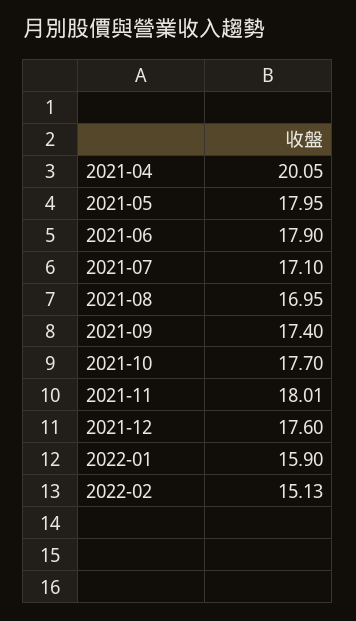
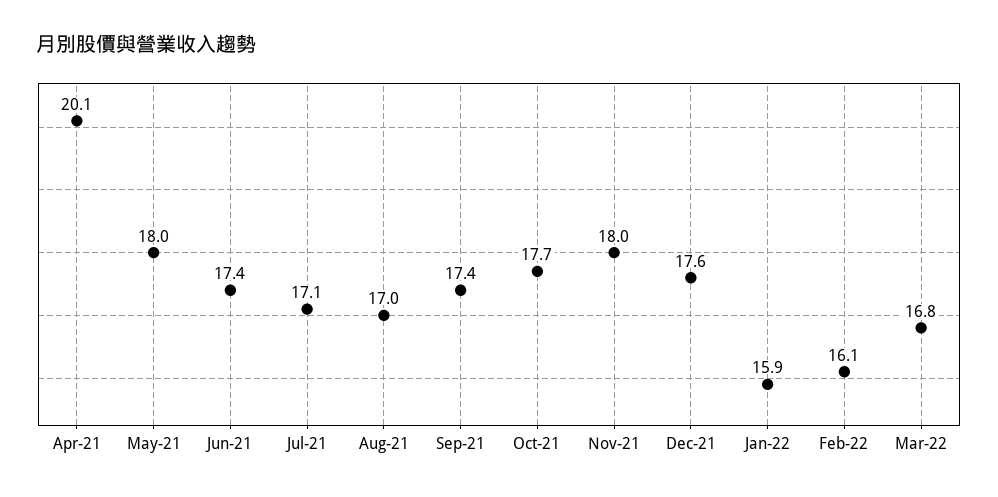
2021-06: 17.9 -> 17.4
2022-02: 15.13 -> 16.1
Mar-22: none -> 16.8

